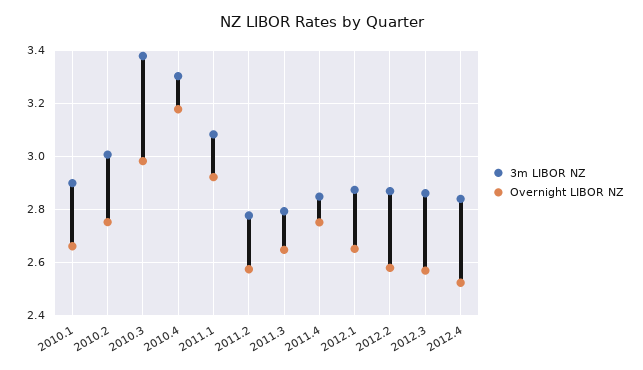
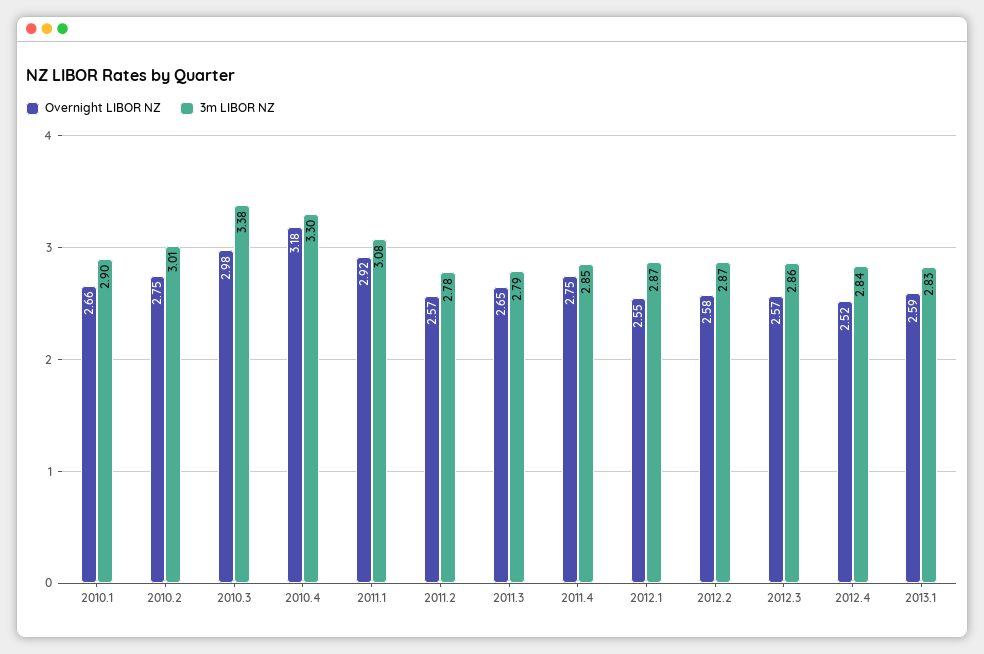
Overnight LIBOR NZ, 2012.1: 2.65 -> 2.55
Overnight LIBOR NZ, 2013.1: none -> 2.59
3m LIBOR NZ, 2013.1: none -> 2.83

